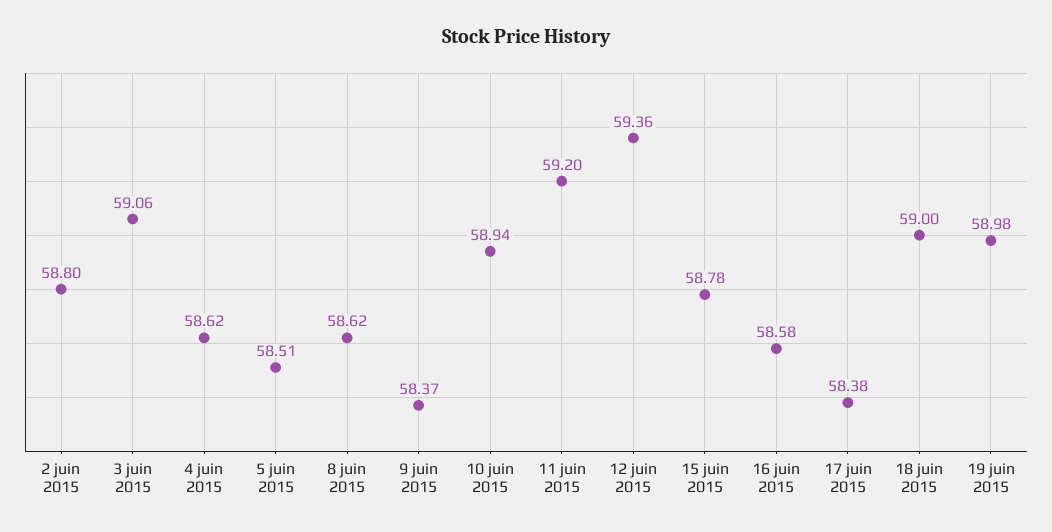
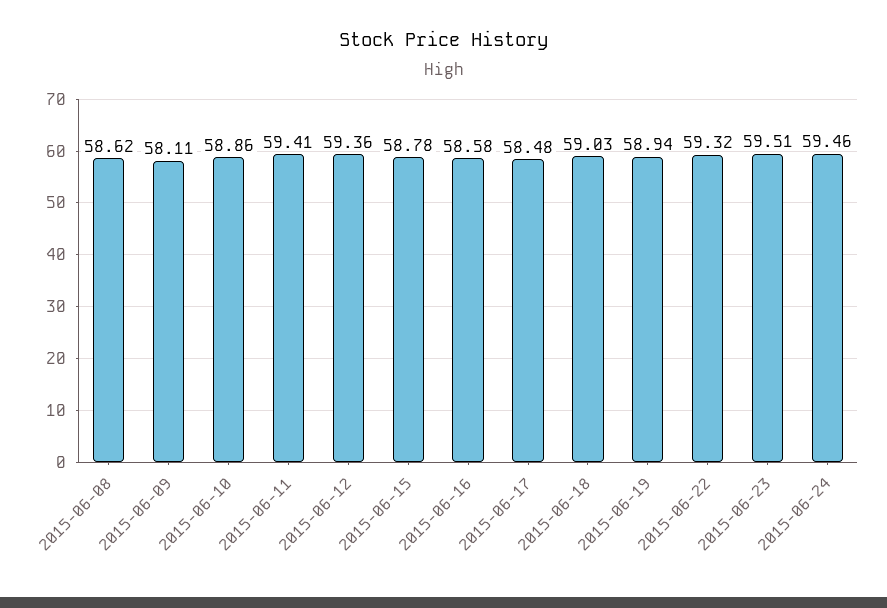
2 juin 2015: 58.8 -> none
3 juin 2015: 59.06 -> none
4 juin 2015: 58.62 -> none
5 juin 2015: 58.51 -> none
9 juin 2015: 58.37 -> 58.11
10 juin 2015: 58.94 -> 58.86
11 juin 2015: 59.2 -> 59.41
17 juin 2015: 58.38 -> 58.48
18 juin 2015: 59 -> 59.03
19 juin 2015: 58.98 -> 58.94
2015-06-22: none -> 59.32
2015-06-23: none -> 59.51
2015-06-24: none -> 59.46

